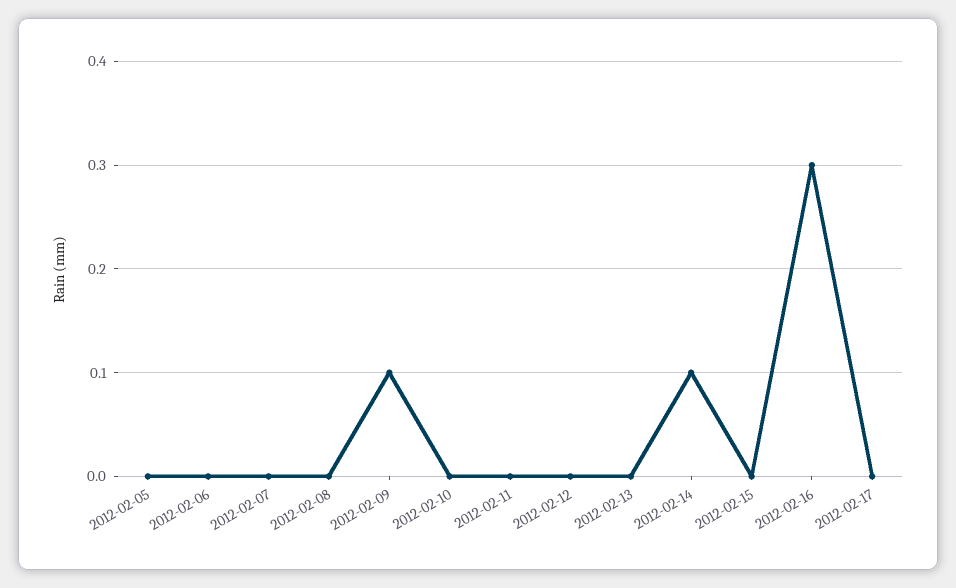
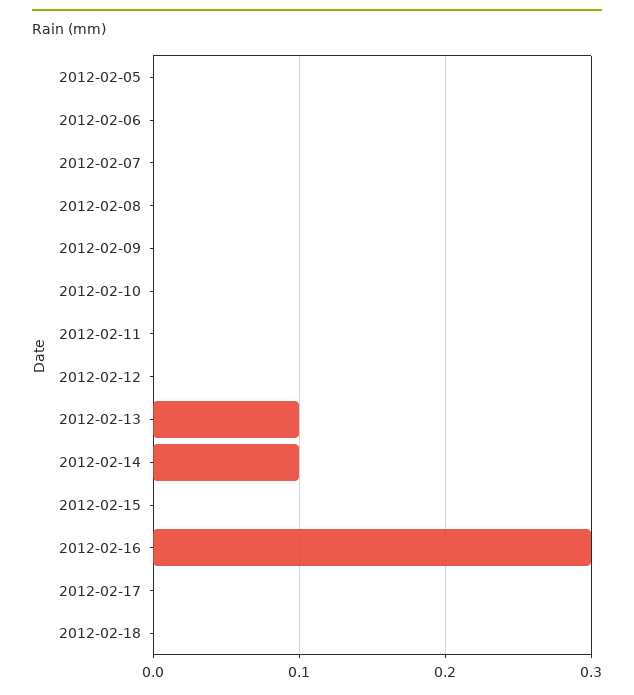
2012-02-09: 0.1 -> 0
2012-02-13: 0 -> 0.1
2012-02-18: none -> 0

